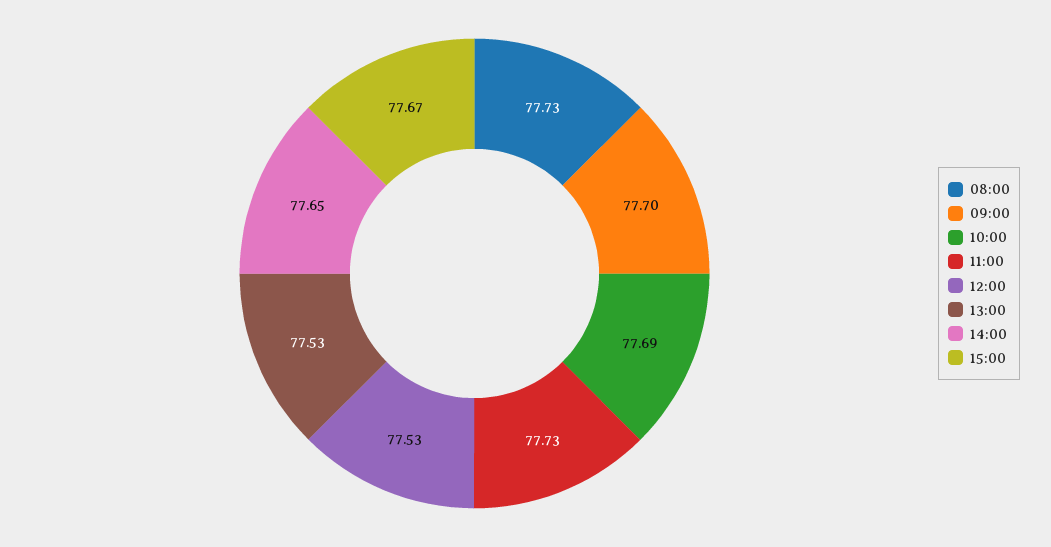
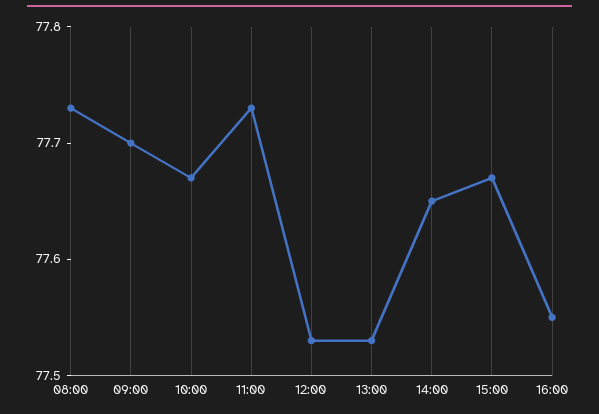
10:00: 77.69 -> 77.67
16:00: none -> 77.55

